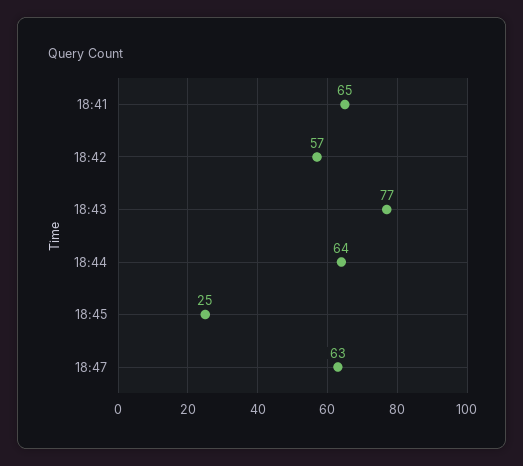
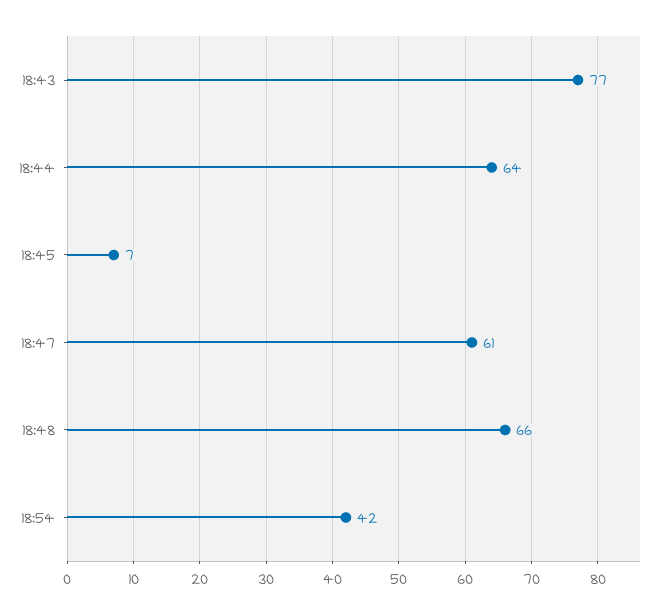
18:41: 65 -> none
18:42: 57 -> none
18:45: 25 -> 7
18:47: 63 -> 61
18:48: none -> 66
18:54: none -> 42

